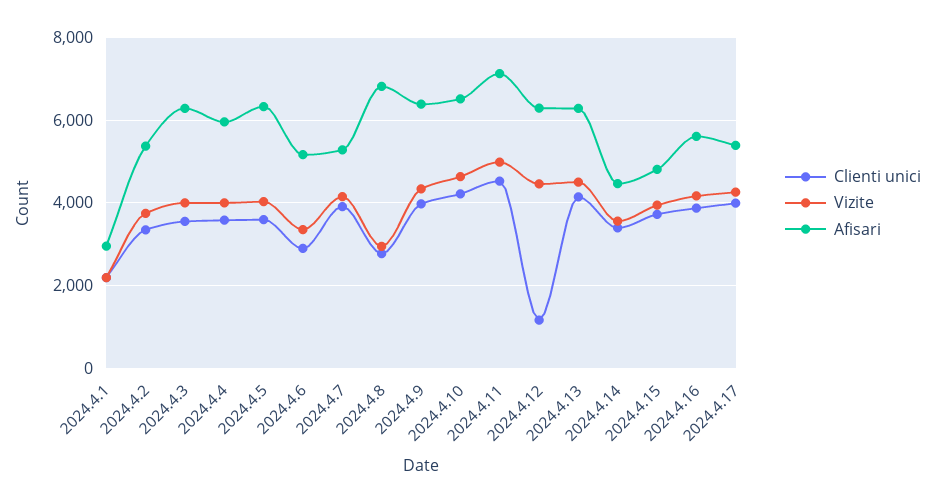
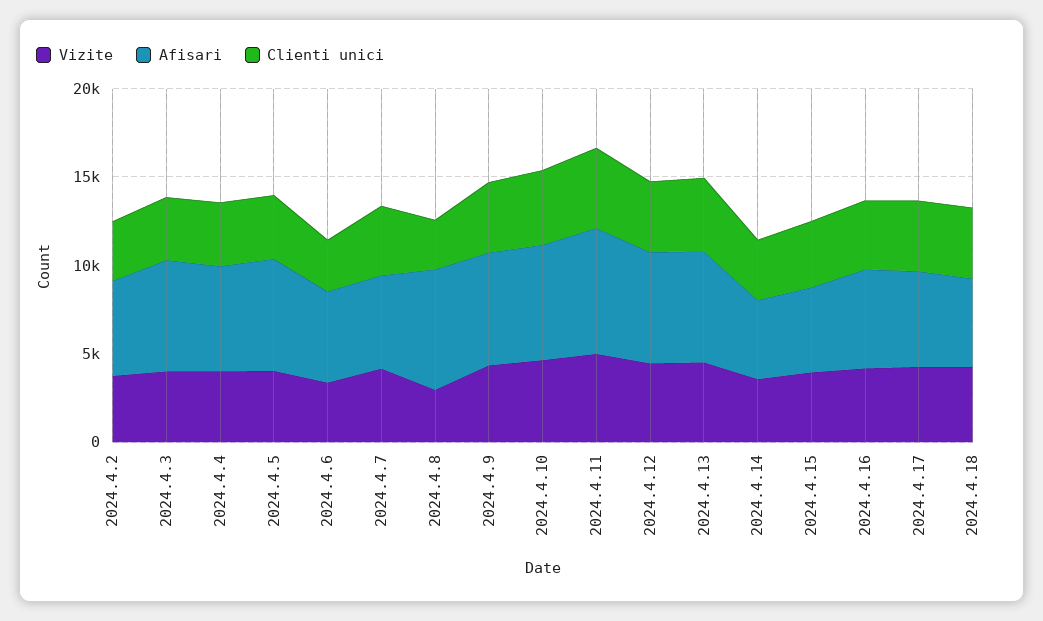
Clienti unici, 2024.4.1: 2200 -> none
Vizite, 2024.4.1: 2200 -> none
Afisari, 2024.4.1: 3000 -> none
Clienti unici, 2024.4.12: 1200 -> 4000
Vizite, 2024.4.18: none -> 4000
Afisari, 2024.4.18: none -> 5000
Clienti unici, 2024.4.18: none -> 4000

